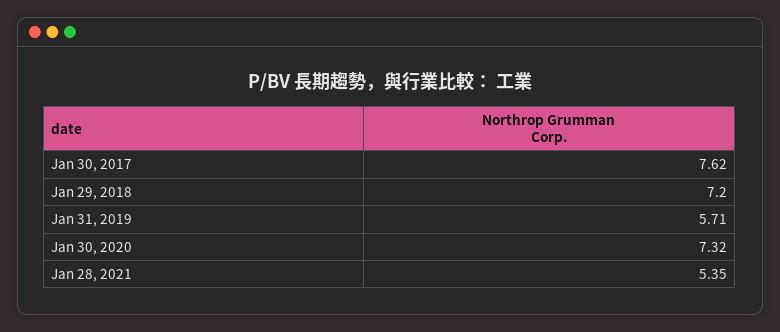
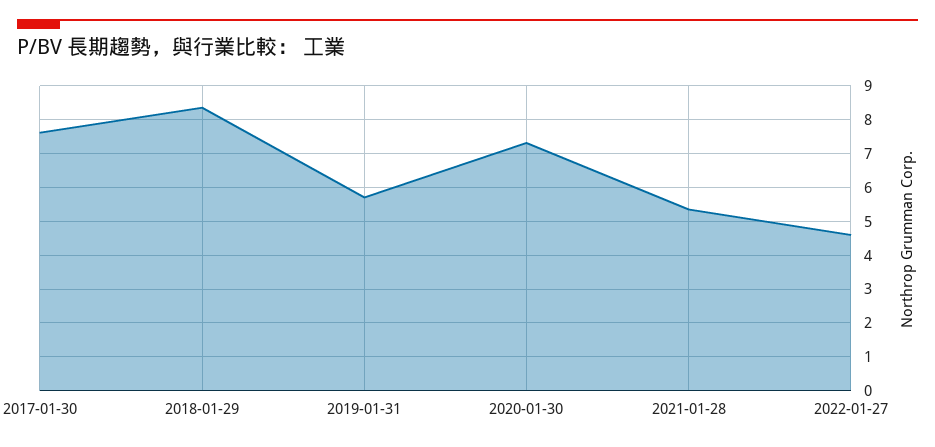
Jan 29, 2018: 7.2 -> 8.4
2022-01-27: none -> 4.6

